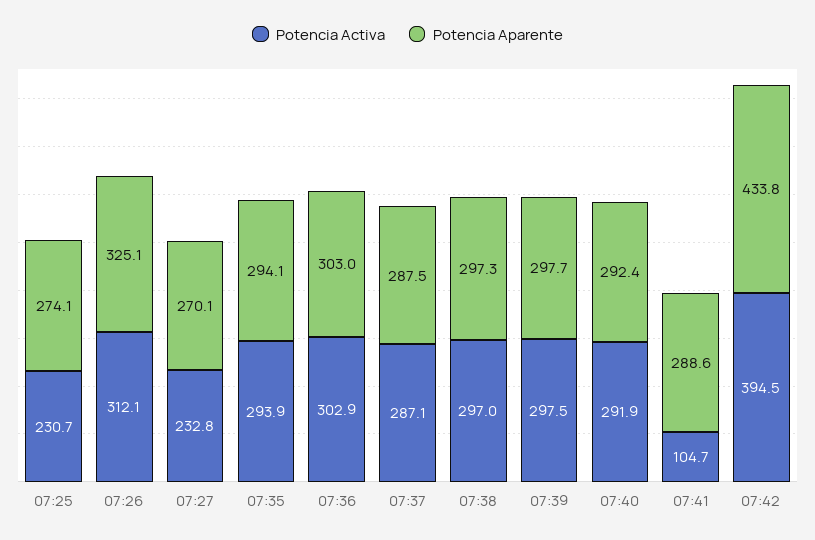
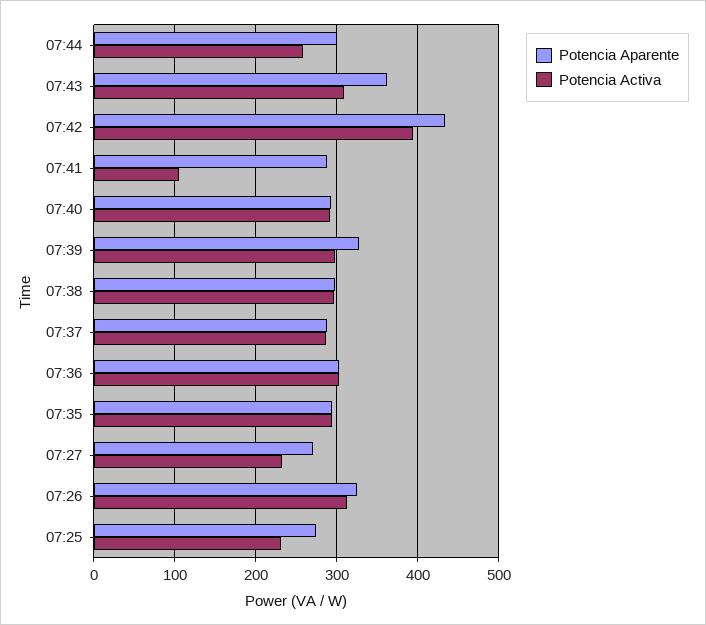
Potencia Aparente, 07:39: 297.7 -> 330
Potencia Aparente, 07:44: none -> 300
Potencia Activa, 07:44: none -> 260
Potencia Aparente, 07:43: none -> 360
Potencia Activa, 07:43: none -> 310

